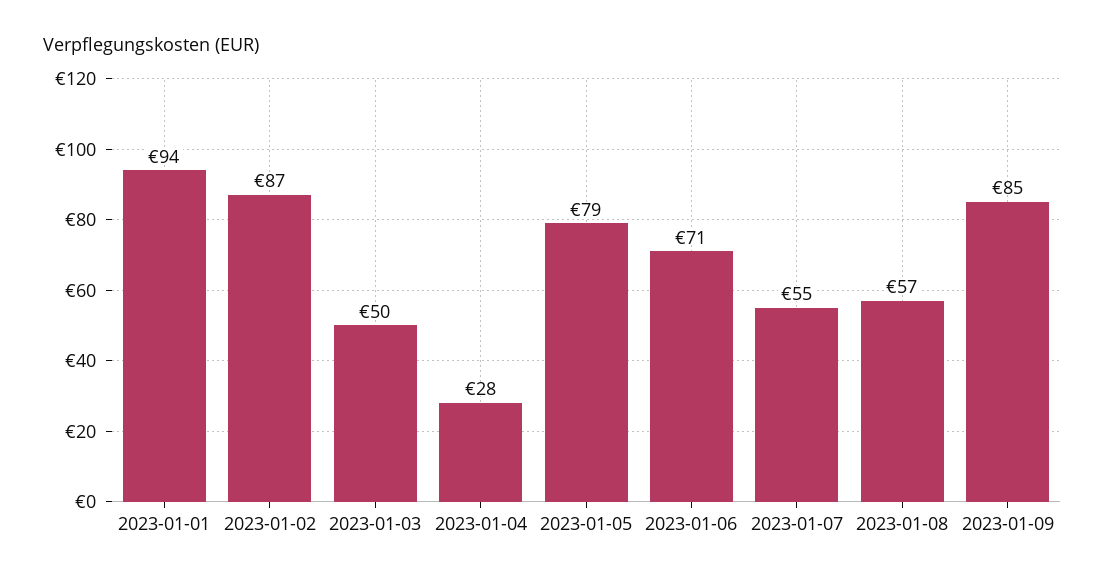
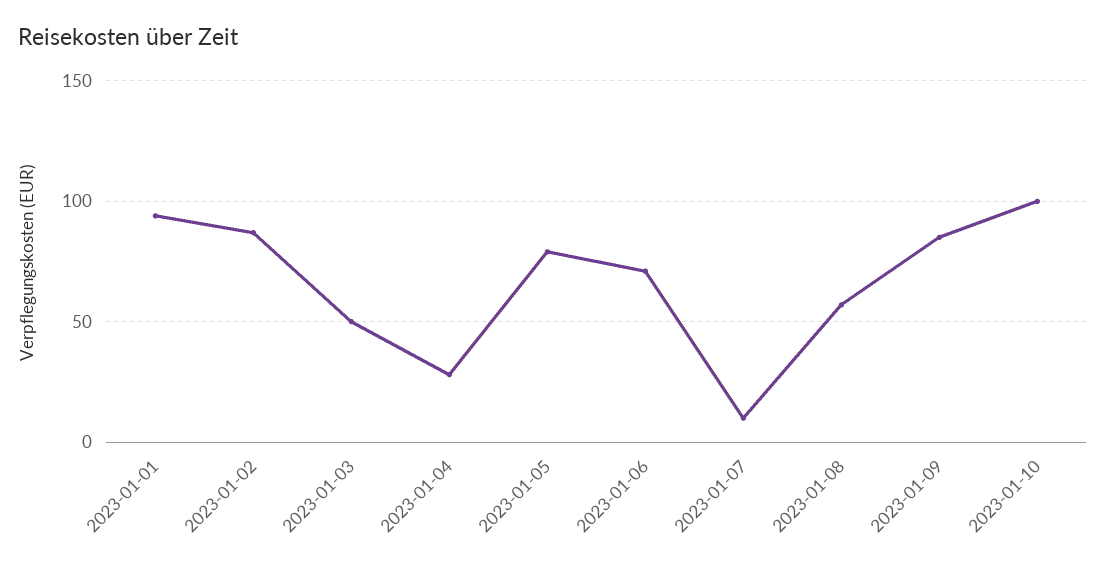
2023-01-07: 55 -> 10
2023-01-10: none -> 100

